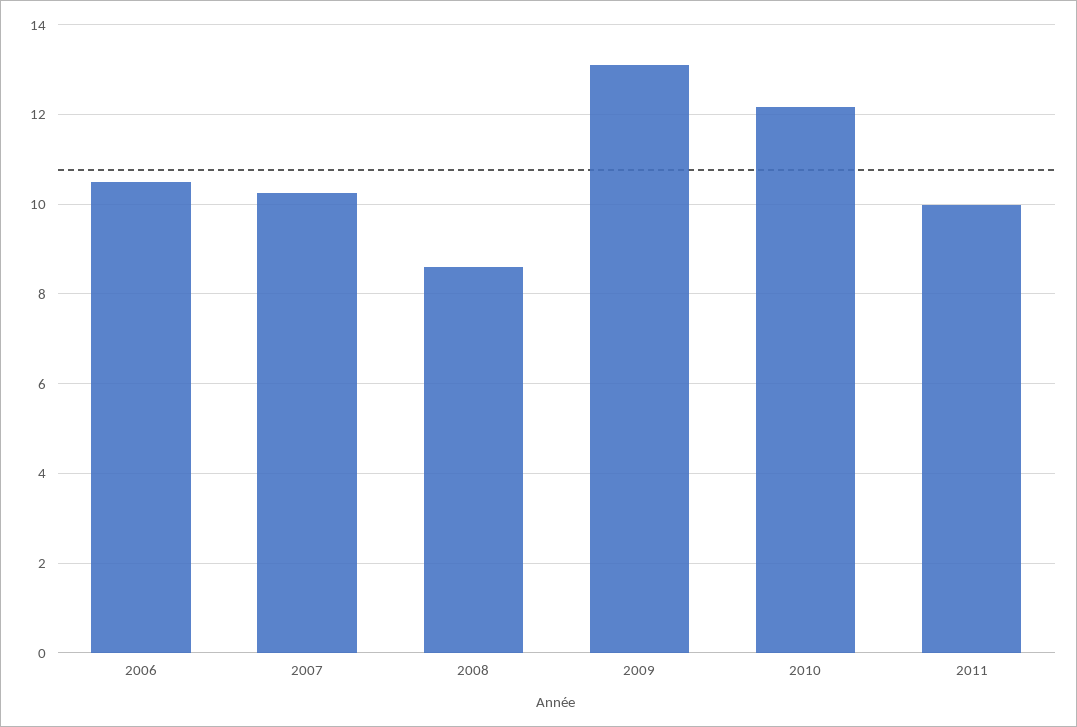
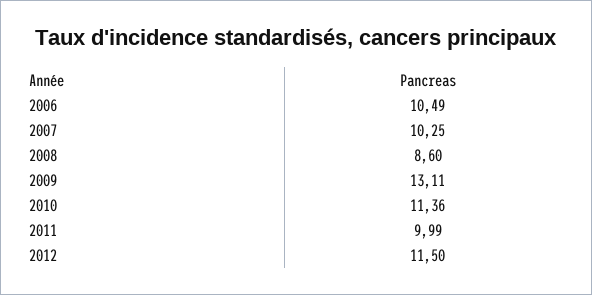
2010: 12.2 -> 11.36
2012: none -> 11.5

